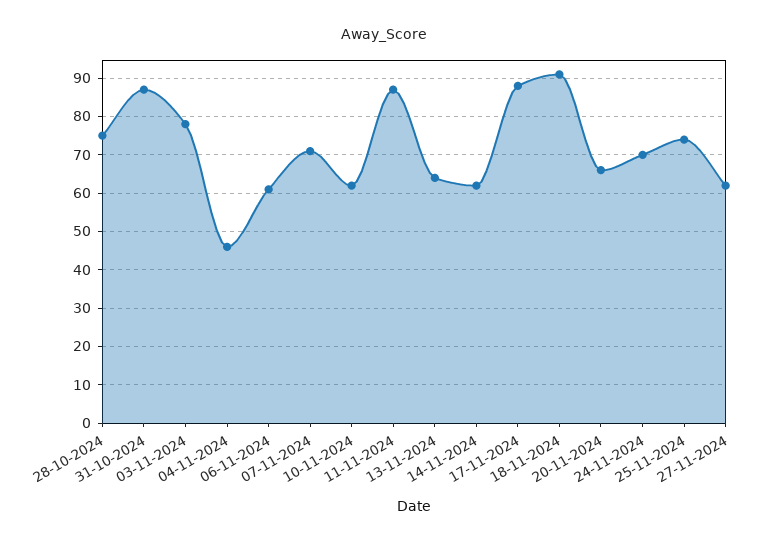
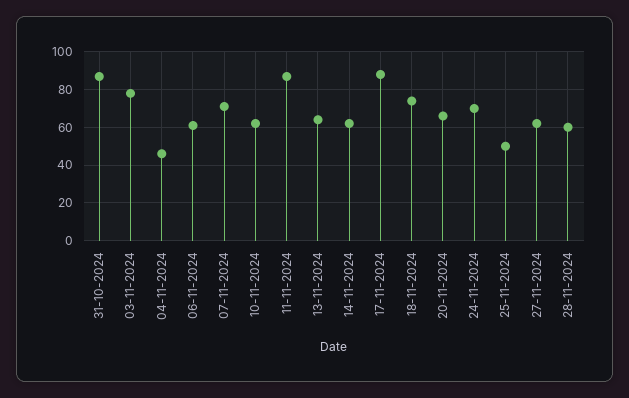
28-10-2024: 75 -> none
18-11-2024: 90 -> 75
25-11-2024: 75 -> 50
28-11-2024: none -> 60

